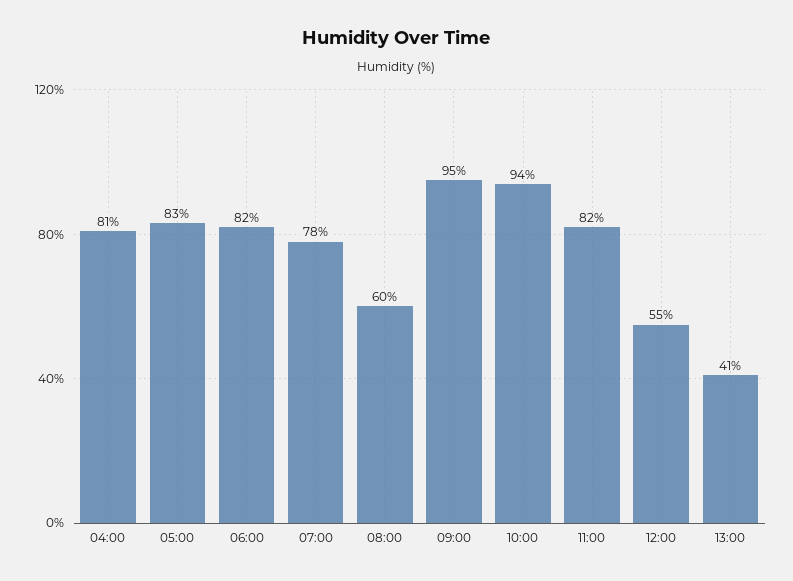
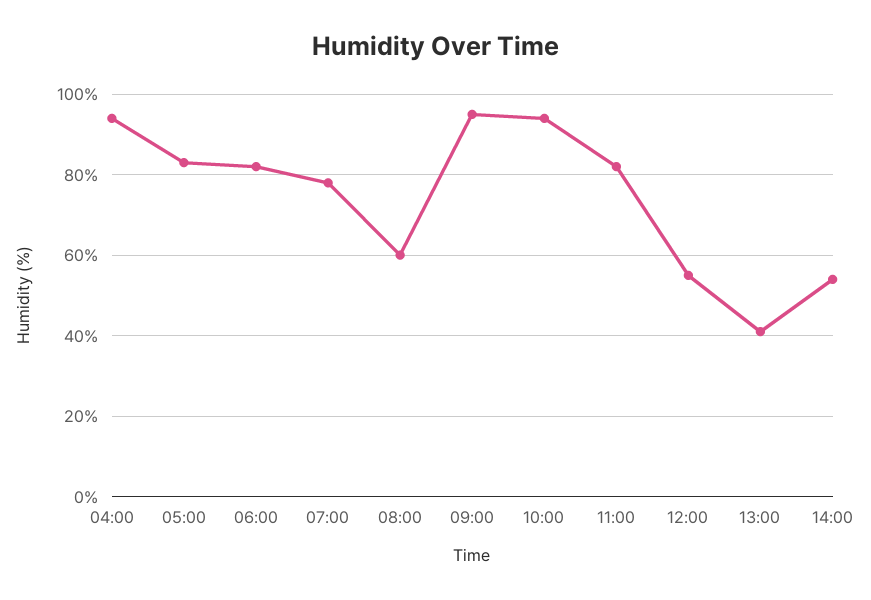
04:00: 81 -> 95
14:00: none -> 55

